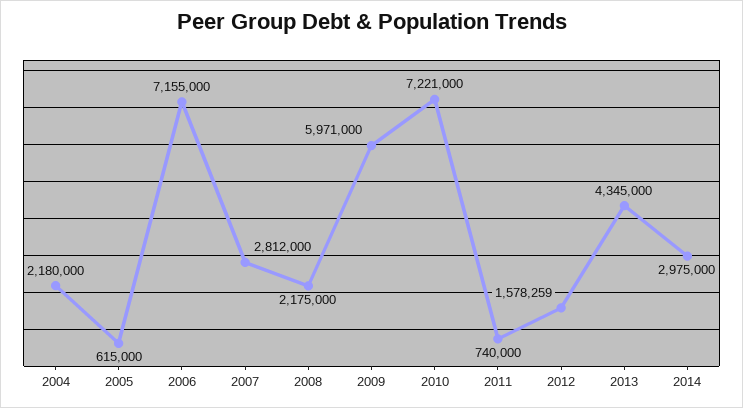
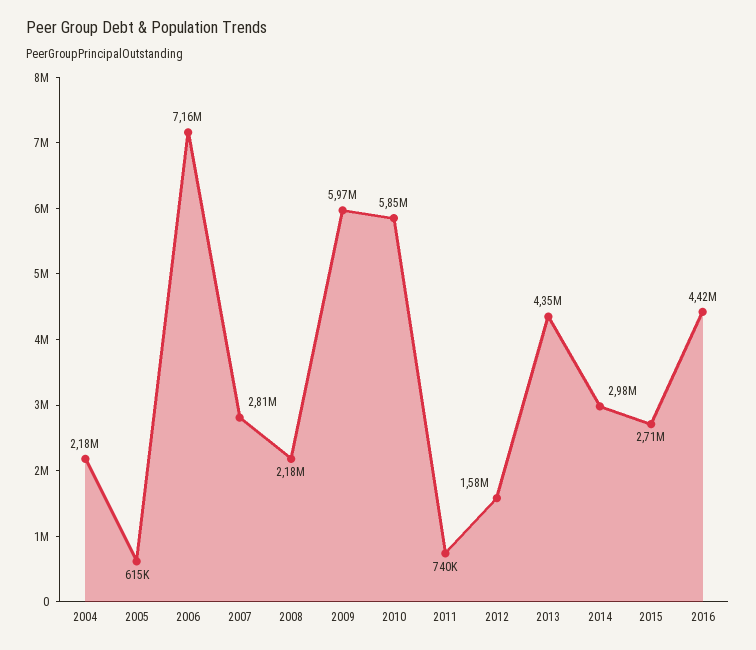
2010: 7221000 -> 5850000
2015: none -> 2710000
2016: none -> 4420000

